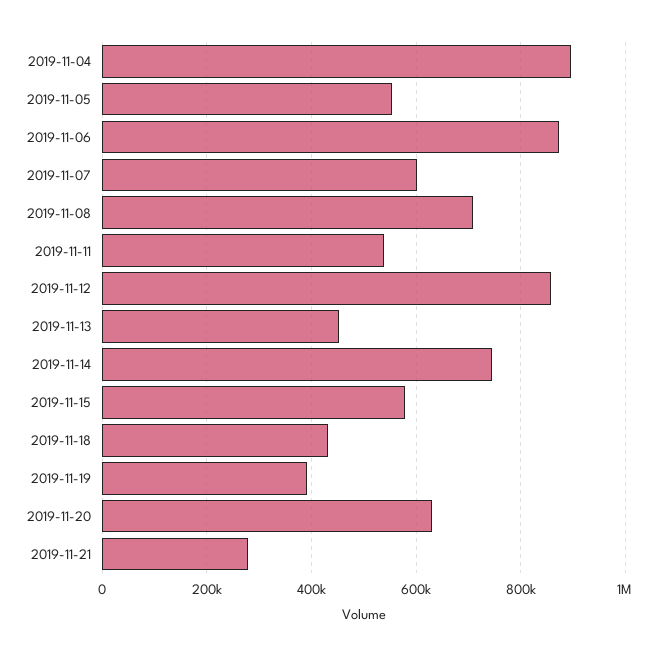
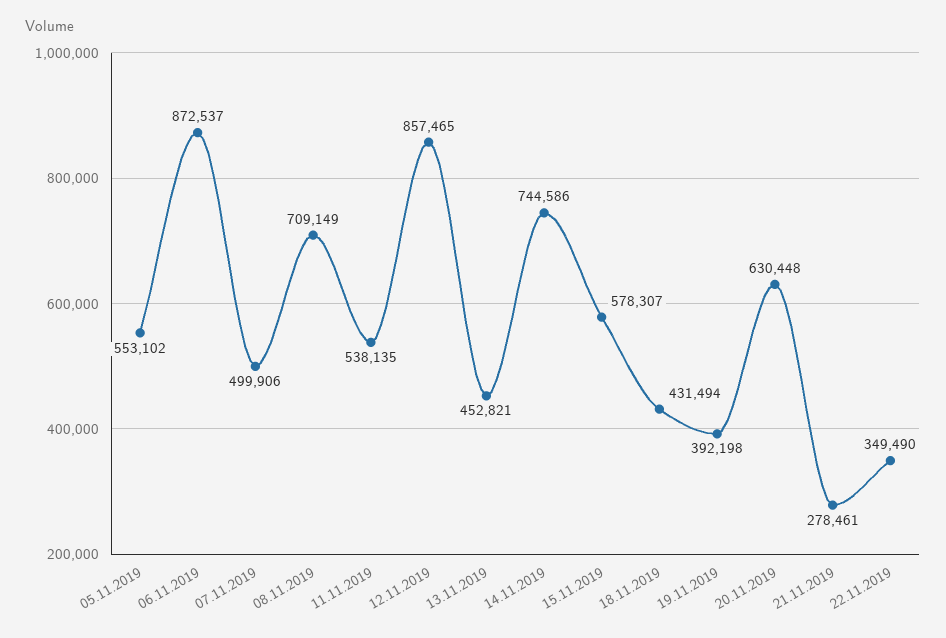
2019-11-04: 900000 -> none
2019-11-07: 600000 -> 499906
22.11.2019: none -> 349490

